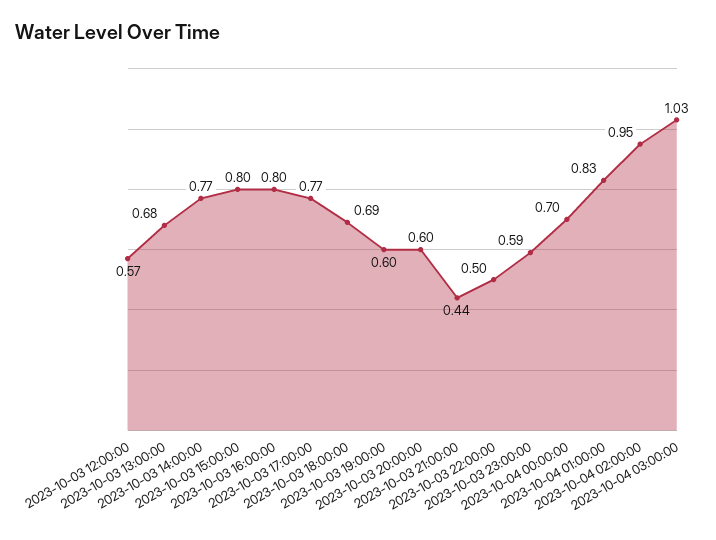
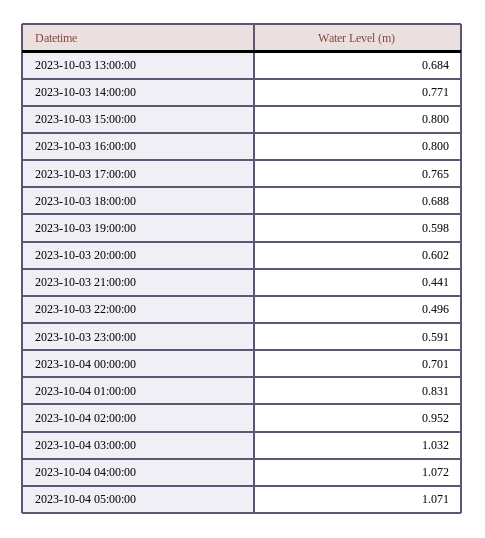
2023-10-03 12:00:00: 0.57 -> none
2023-10-04 04:00:00: none -> 1.072
2023-10-04 05:00:00: none -> 1.071

